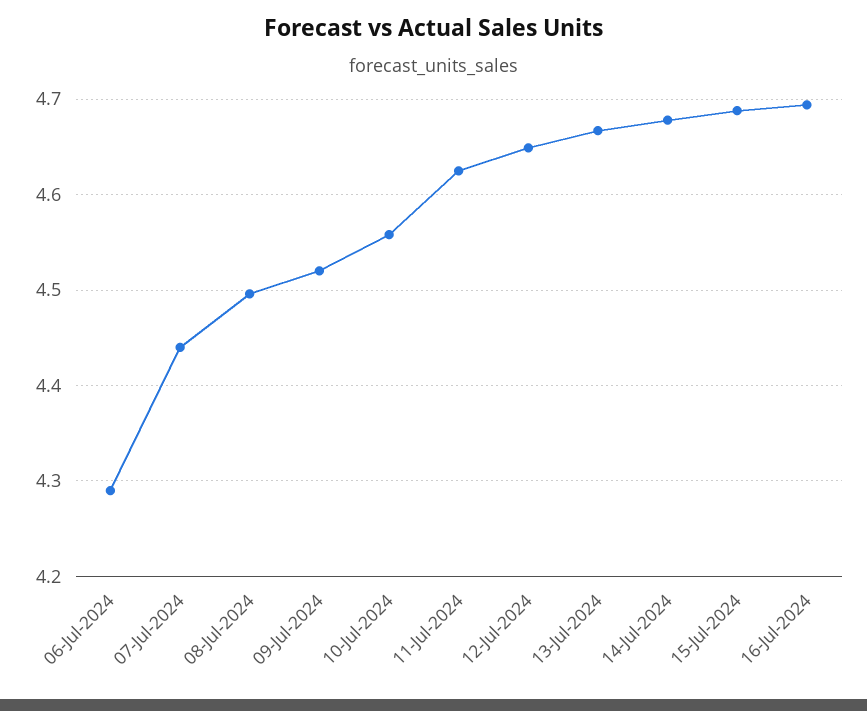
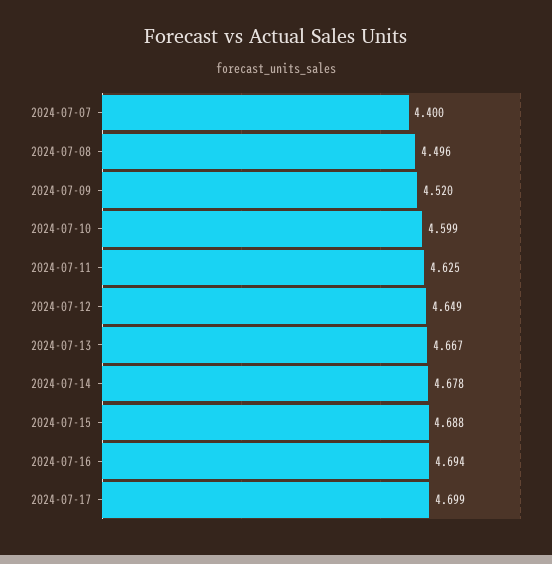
06-Jul-2024: 4.29 -> none
07-Jul-2024: 4.44 -> 4.4
10-Jul-2024: 4.56 -> 4.599
2024-07-17: none -> 4.699

